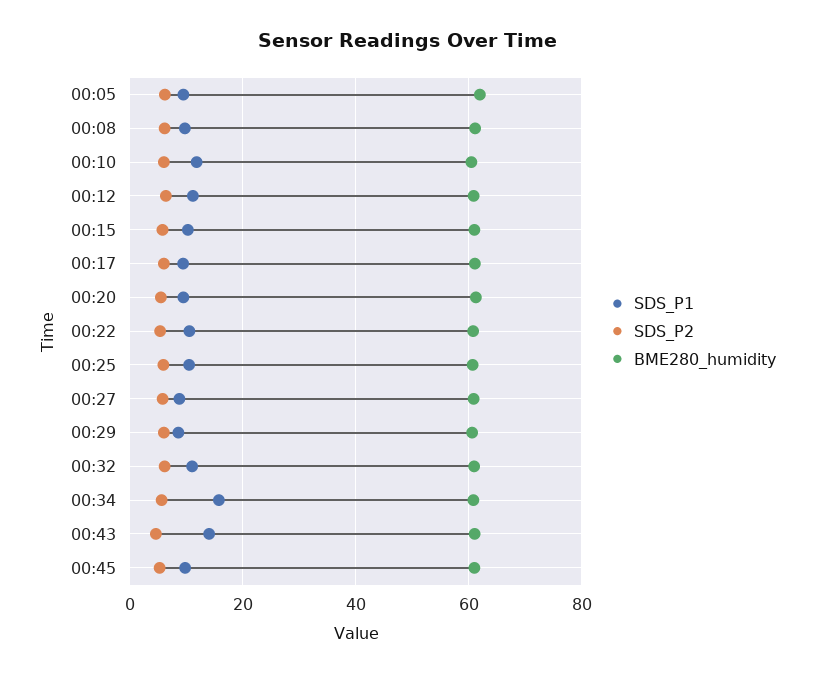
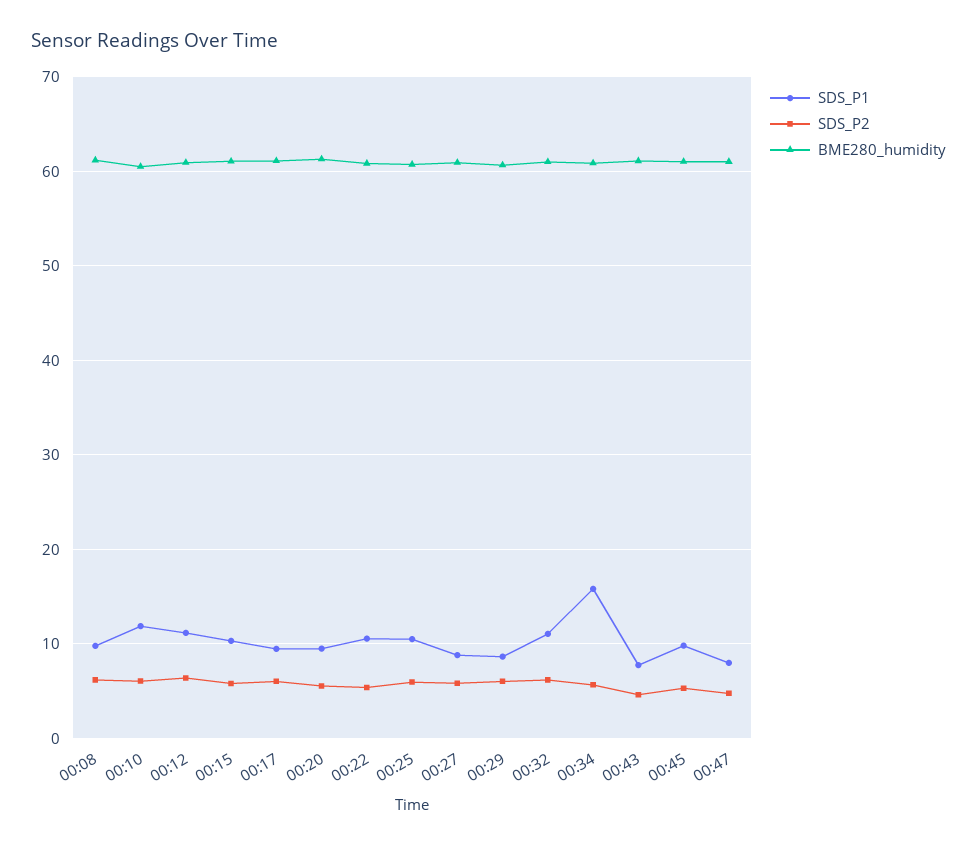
SDS_P1, 00:05: 10 -> none
SDS_P2, 00:05: 6 -> none
BME280_humidity, 00:05: 62 -> none
SDS_P1, 00:43: 14 -> 8
SDS_P1, 00:47: none -> 8
SDS_P2, 00:47: none -> 5
BME280_humidity, 00:47: none -> 61

